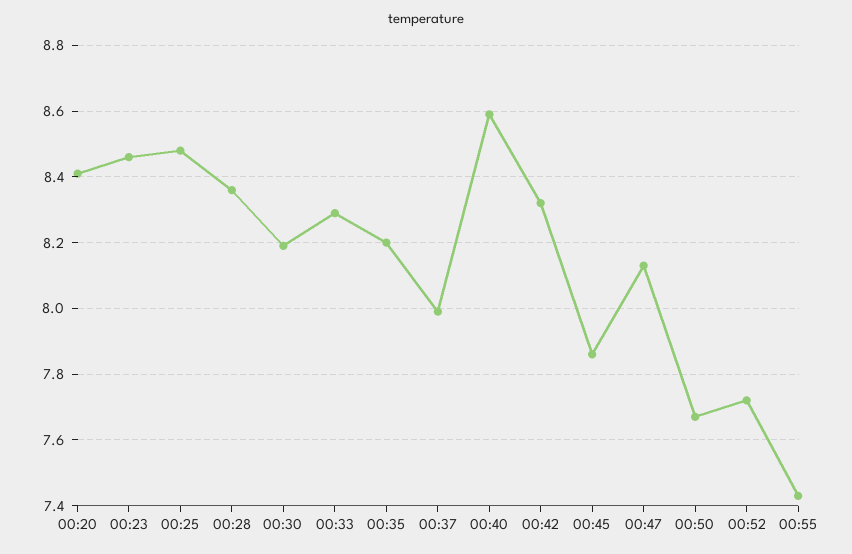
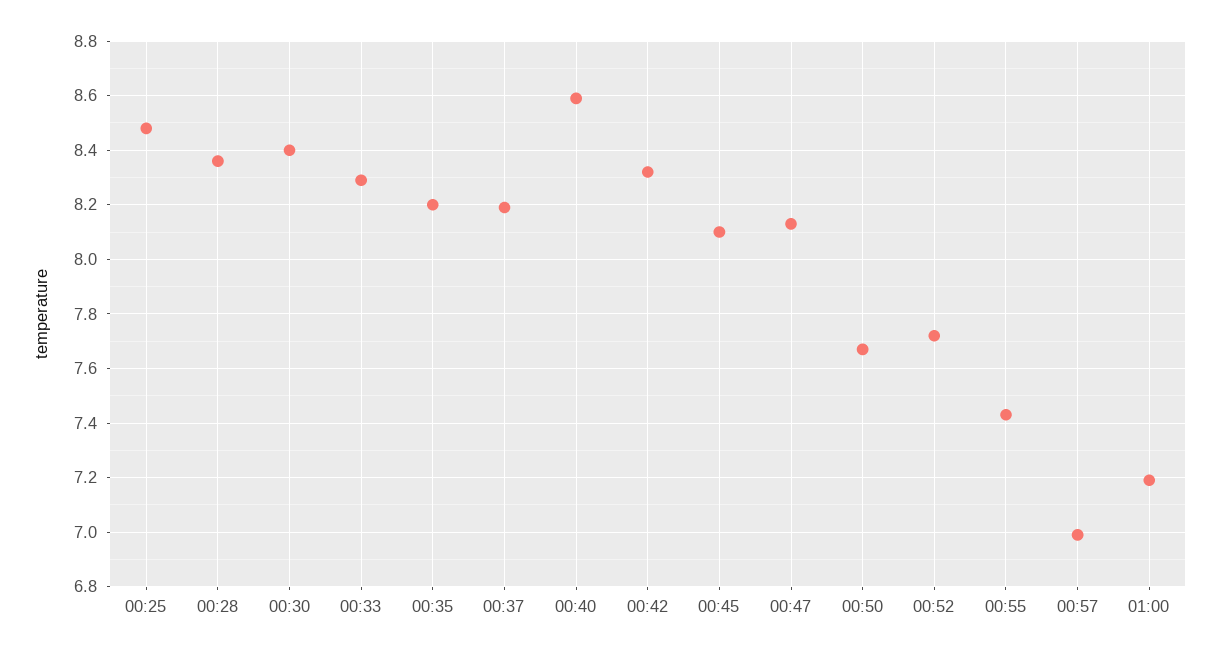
00:20: 8.4 -> none
00:23: 8.45 -> none
00:30: 8.2 -> 8.4
00:37: 8 -> 8.2
00:45: 7.85 -> 8.1
00:57: none -> 7
01:00: none -> 7.2

